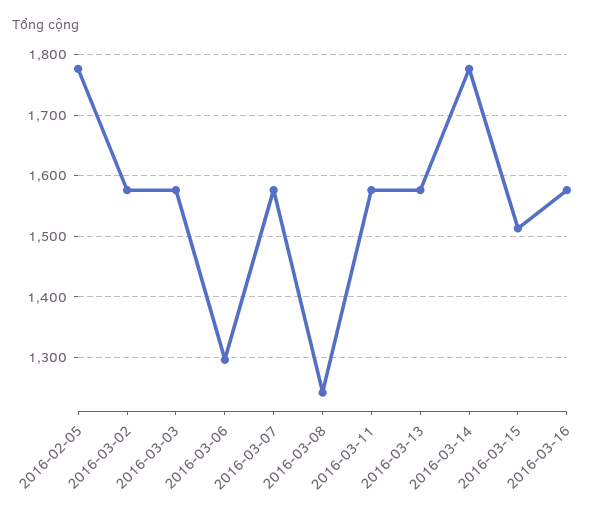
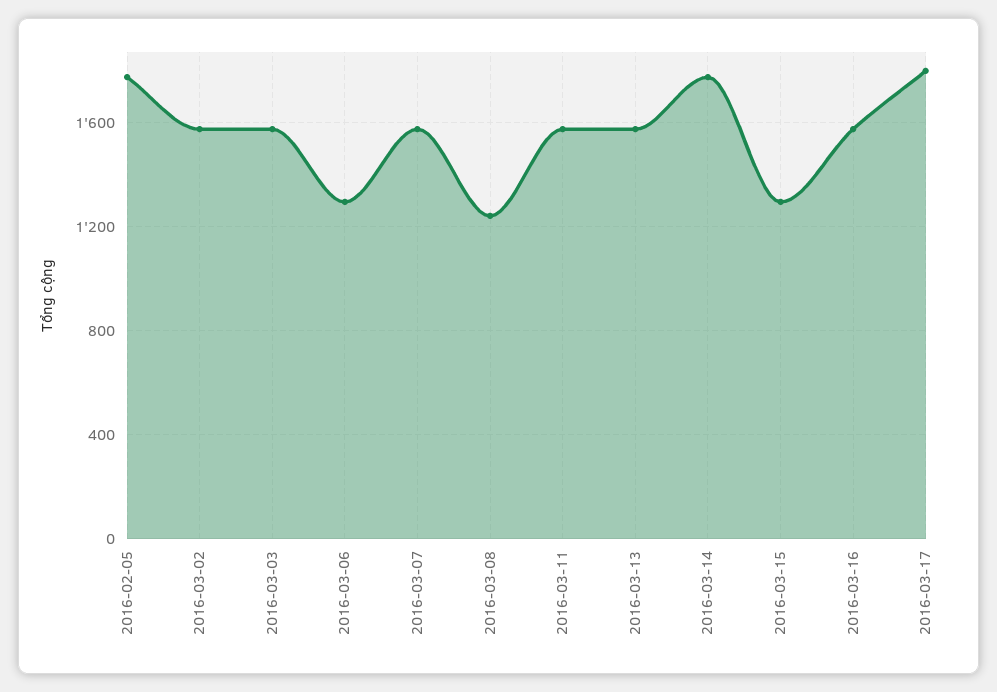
2016-03-15: 1510 -> 1300
2016-03-17: none -> 1800

